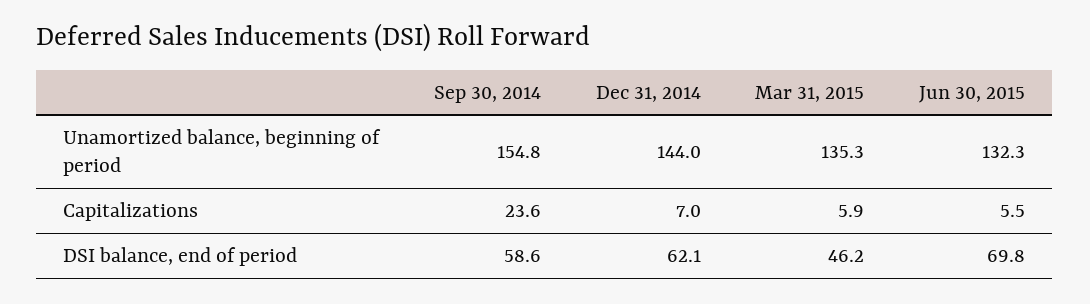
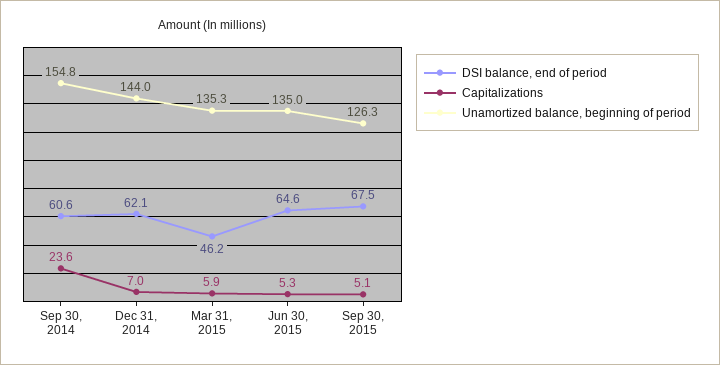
Unamortized balance, beginning of period, Jun 30, 2015: 132.3 -> 135
Capitalizations, Jun 30, 2015: 5.5 -> 5.3
DSI balance, end of period, Sep 30, 2014: 58.6 -> 60.6
DSI balance, end of period, Jun 30, 2015: 69.8 -> 64.6
DSI balance, end of period, Sep 30, 2015: none -> 67.5
Capitalizations, Sep 30, 2015: none -> 5.1
Unamortized balance, beginning of period, Sep 30, 2015: none -> 126.3

